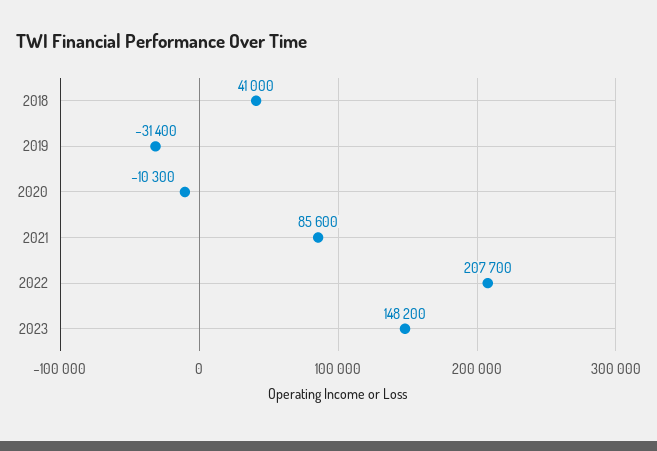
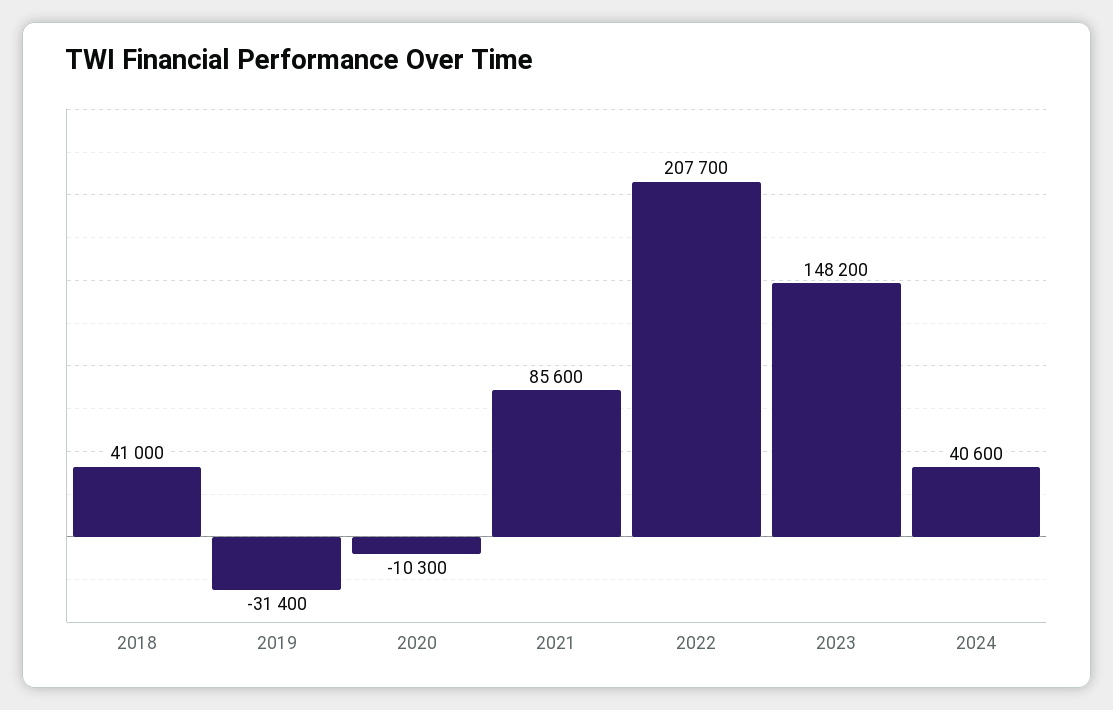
2024: none -> 40600

